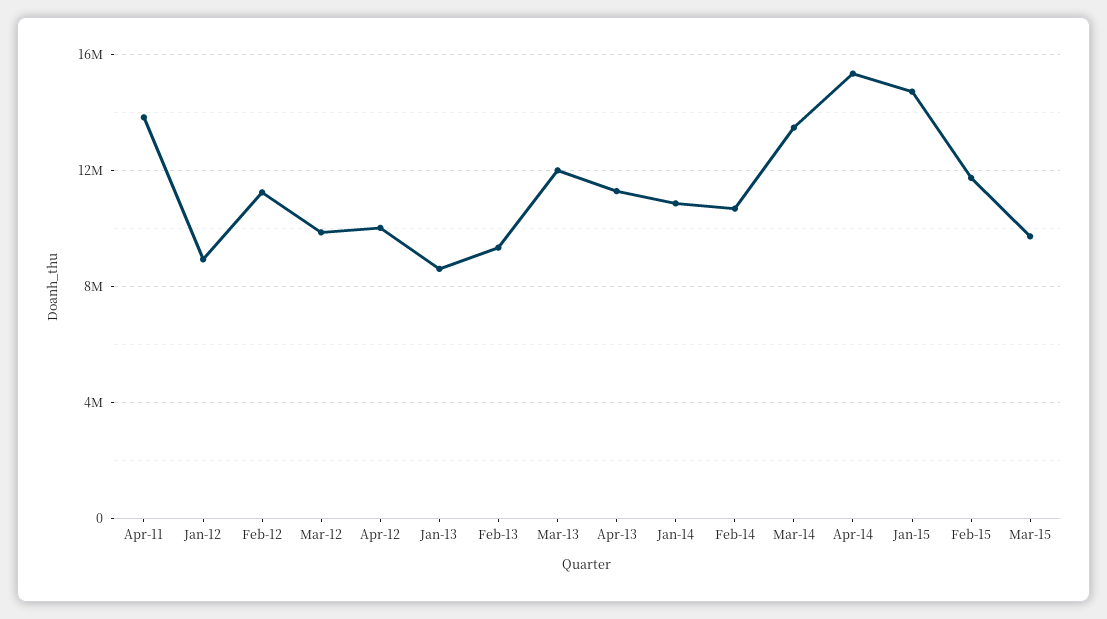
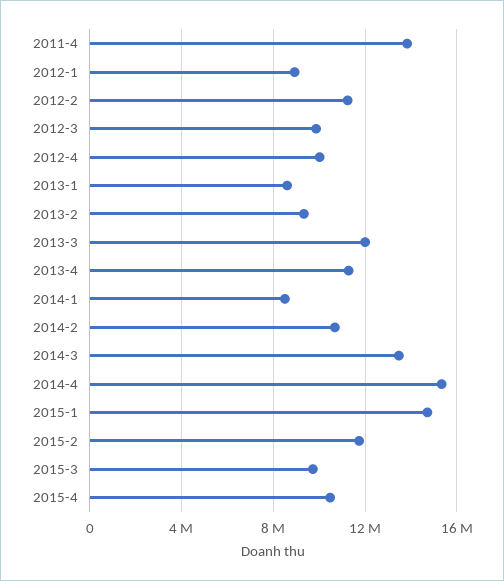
Jan-14: 11000000 -> 8500000
2015-4: none -> 10500000

